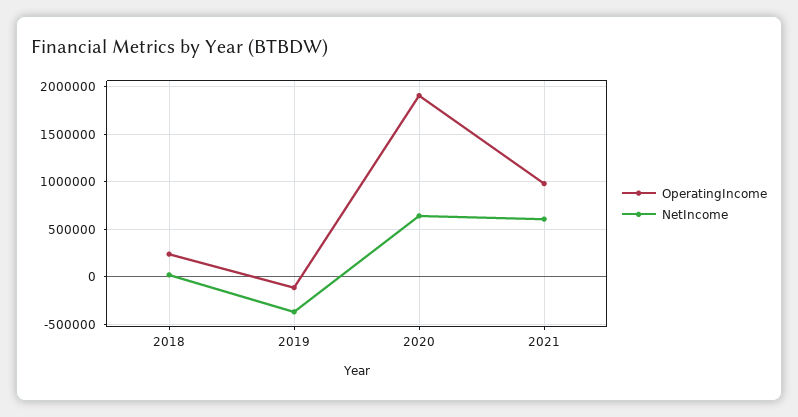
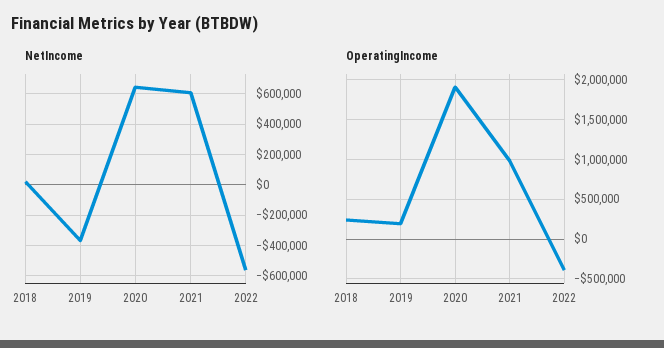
OperatingIncome, 2019: -100000 -> 200000
NetIncome, 2022: none -> -550000
OperatingIncome, 2022: none -> -400000

